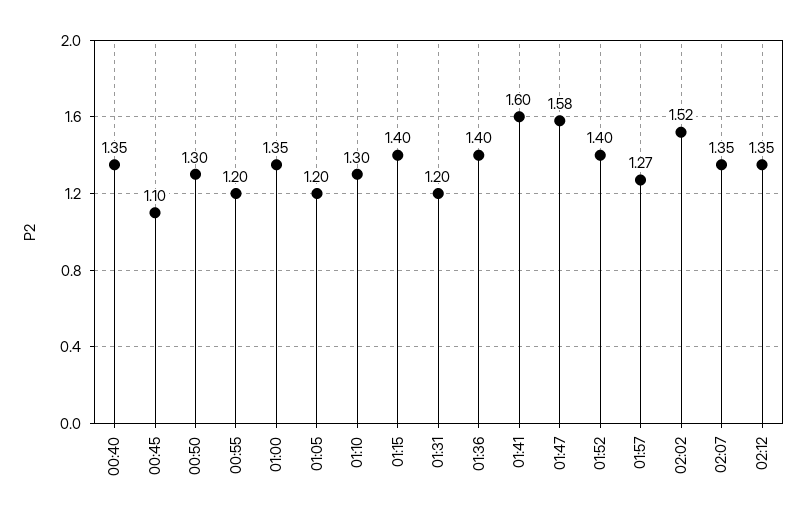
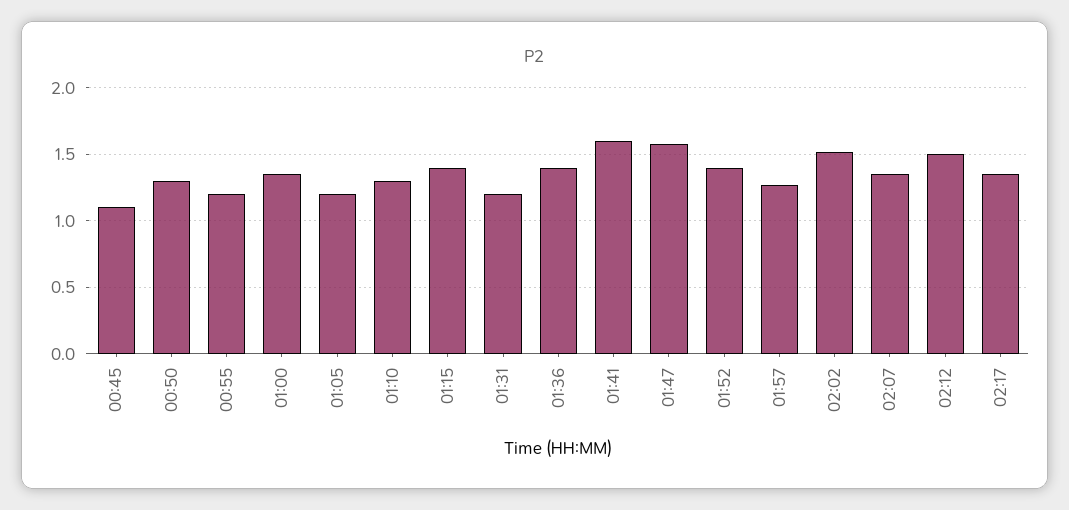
00:40: 1.35 -> none
02:12: 1.35 -> 1.5
02:17: none -> 1.35

